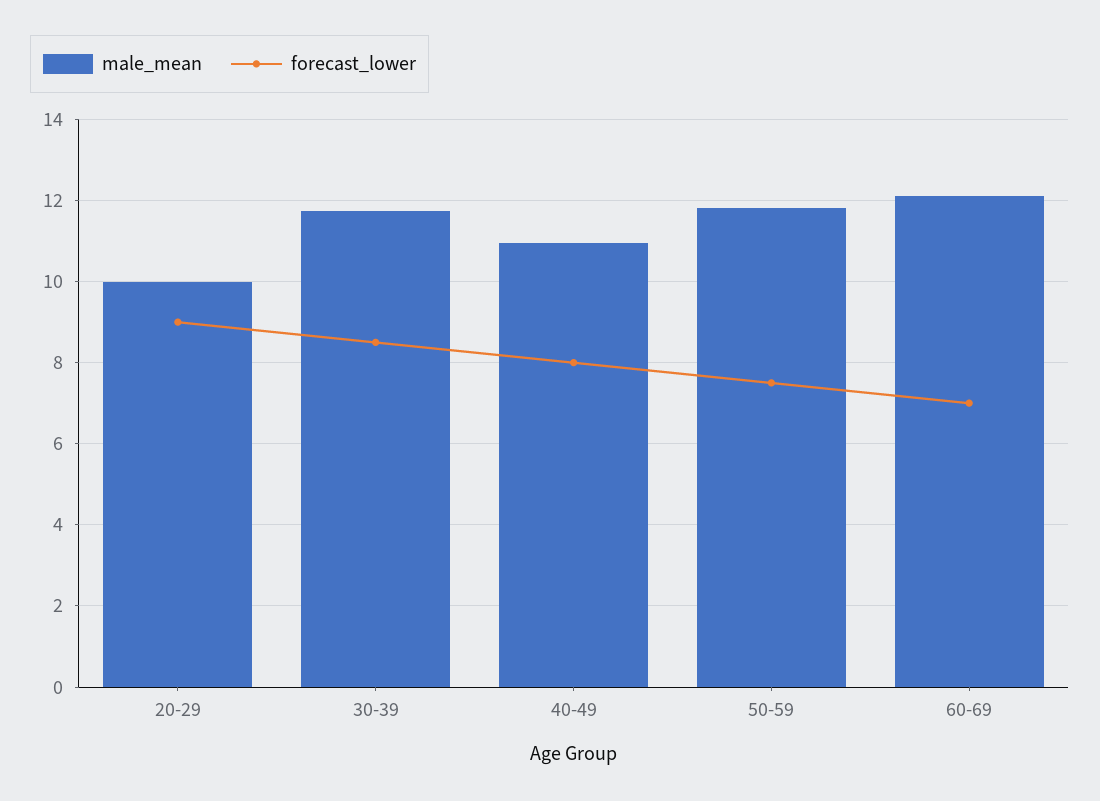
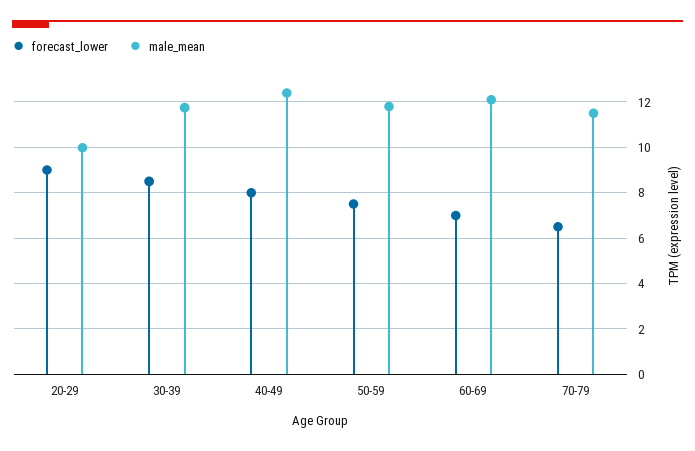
male_mean, 40-49: 11 -> 12.5
forecast_lower, 70-79: none -> 6.5
male_mean, 70-79: none -> 11.5

